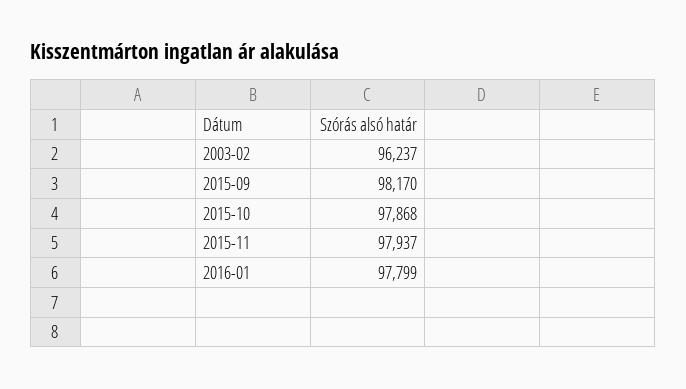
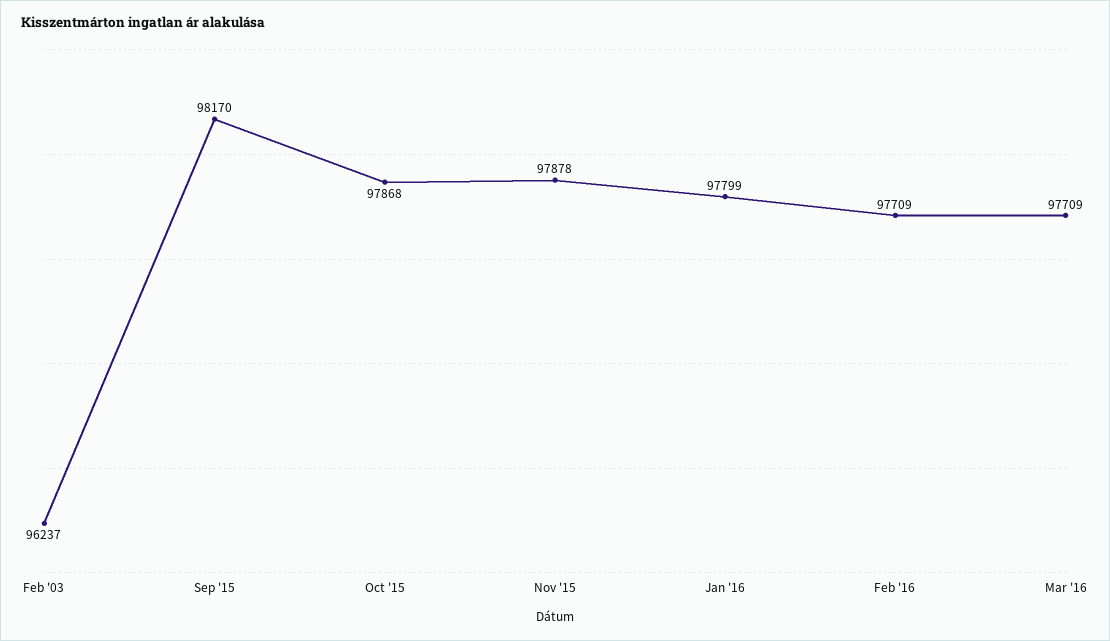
2015-11: 97937 -> 97878
Feb '16: none -> 97709
Mar '16: none -> 97709

